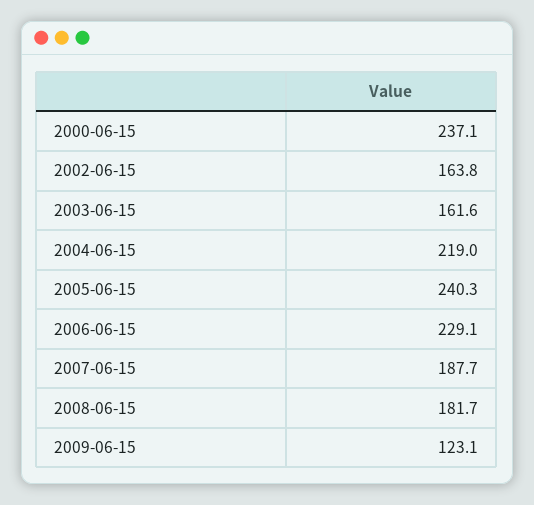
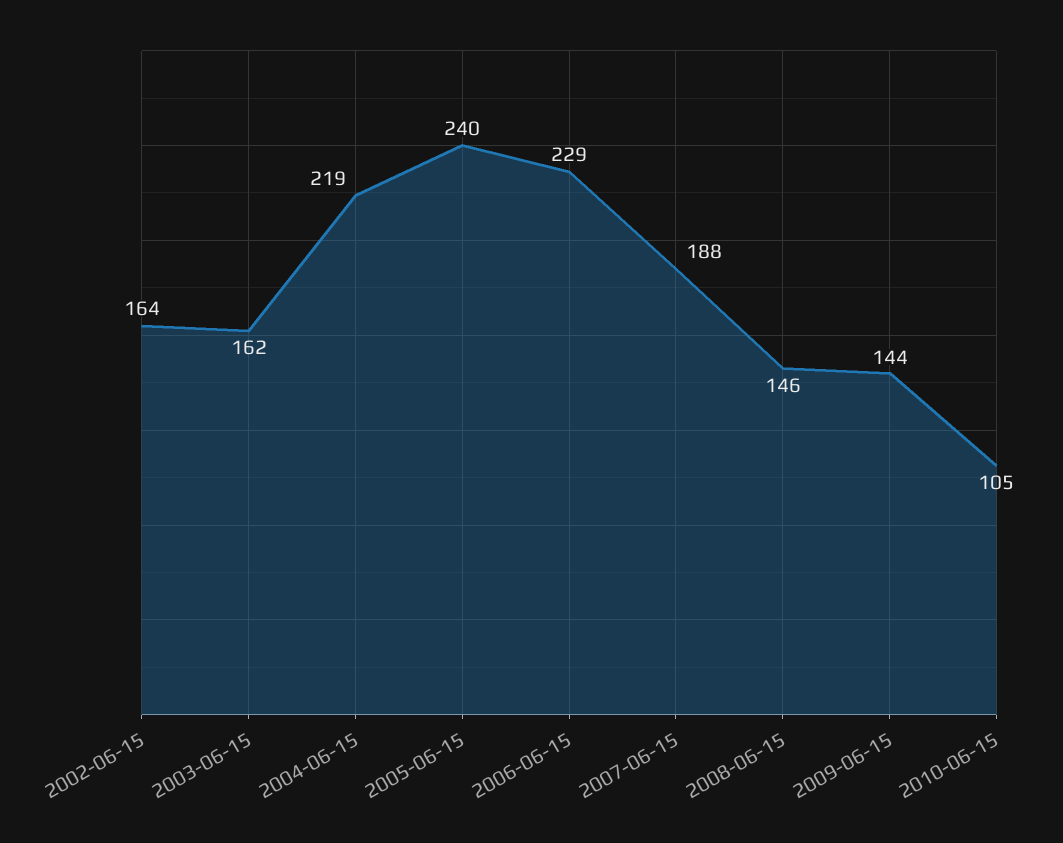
2000-06-15: 237.1 -> none
2008-06-15: 181.7 -> 146
2009-06-15: 123.1 -> 144
2010-06-15: none -> 105

